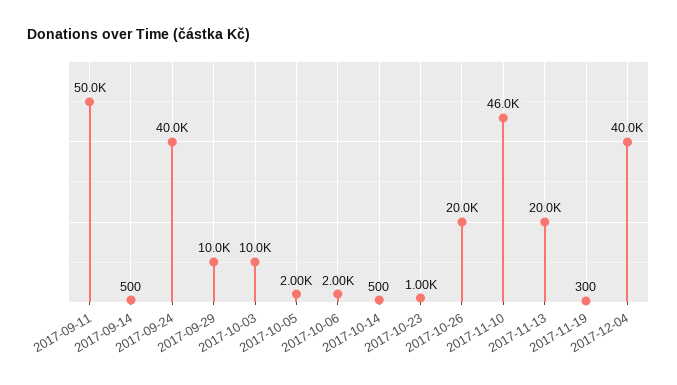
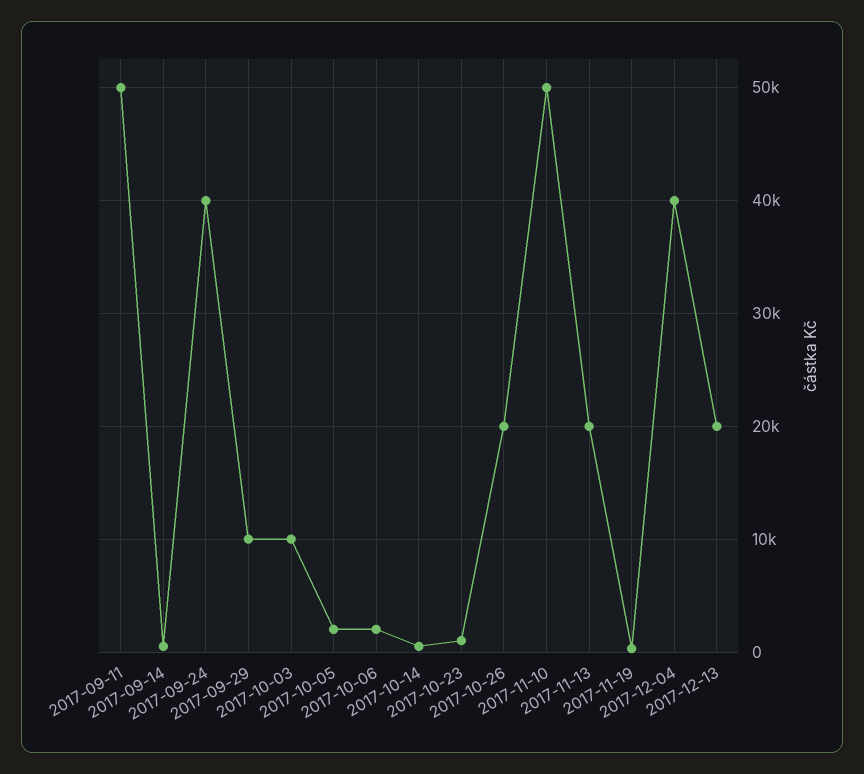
2017-11-10: 46000 -> 50000
2017-12-13: none -> 20000

